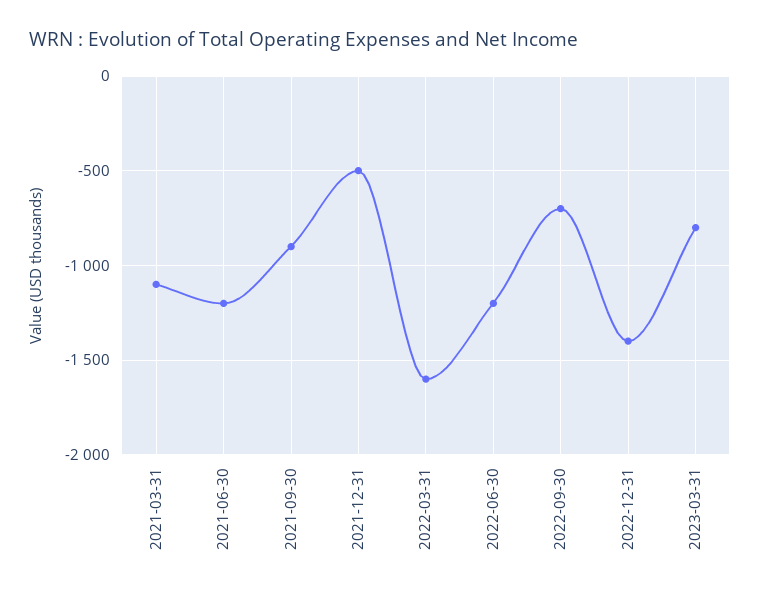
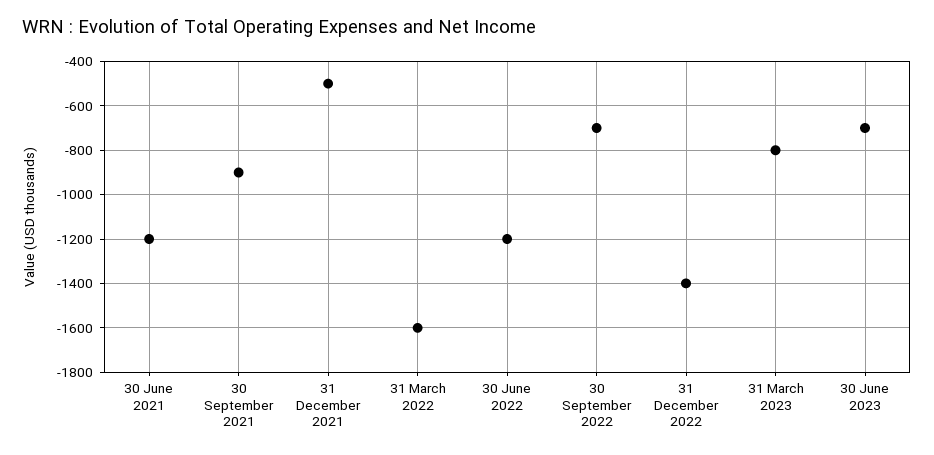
2021-03-31: -1100 -> none
30 June 2023: none -> -700

